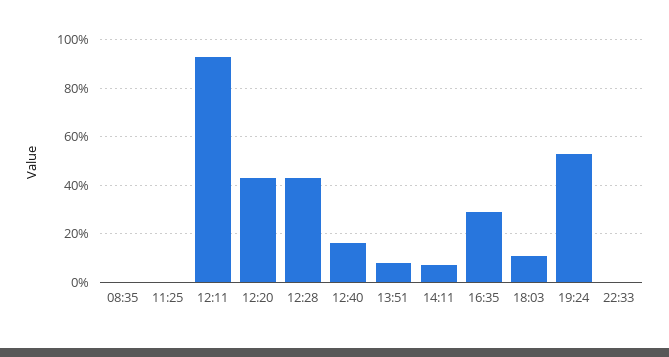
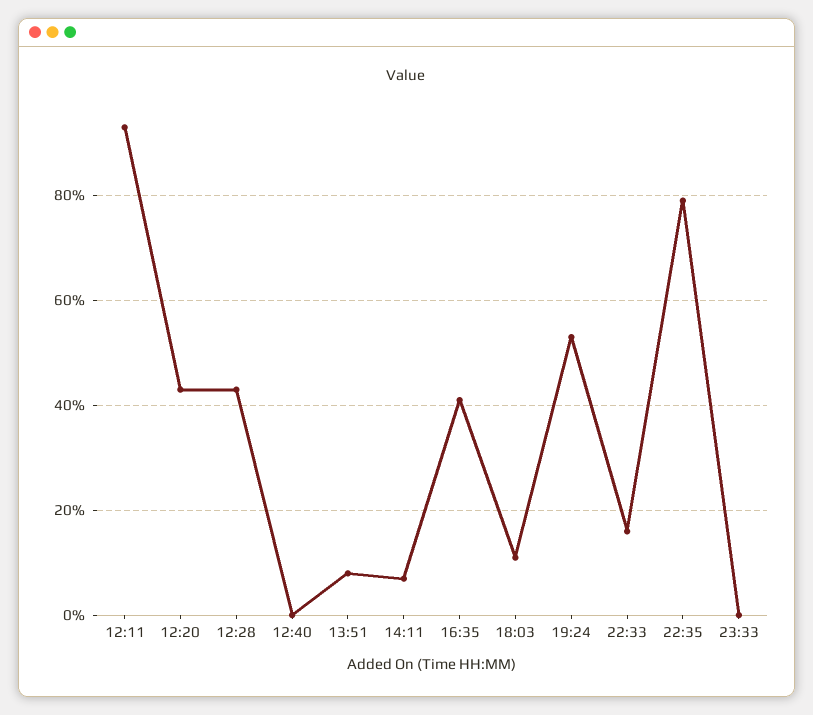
08:35: 0 -> none
11:25: 0 -> none
12:40: 15 -> 0
16:35: 30 -> 40
22:33: 0 -> 15
22:35: none -> 80
23:33: none -> 0

